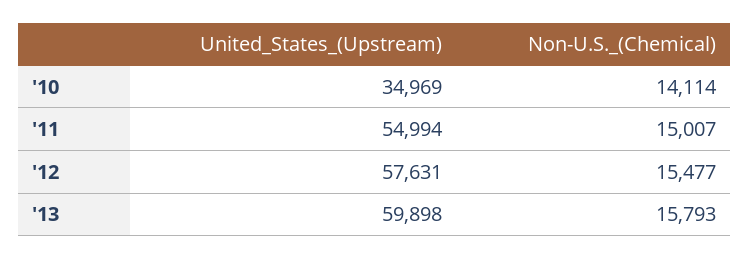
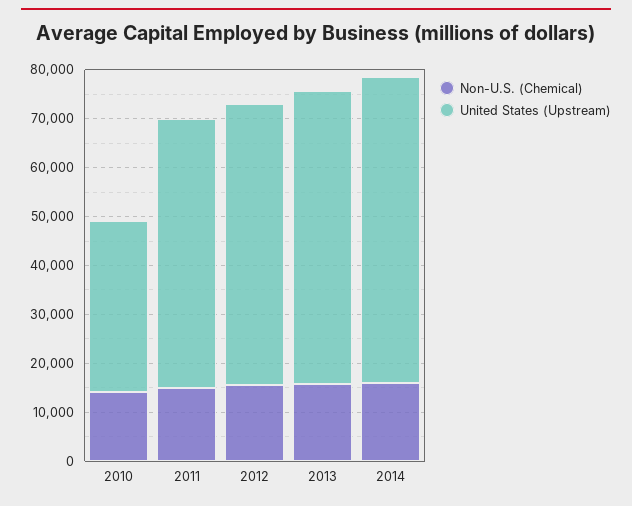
Non-U.S._(Chemical), 2014: none -> 16000
United_States_(Upstream), 2014: none -> 62000

